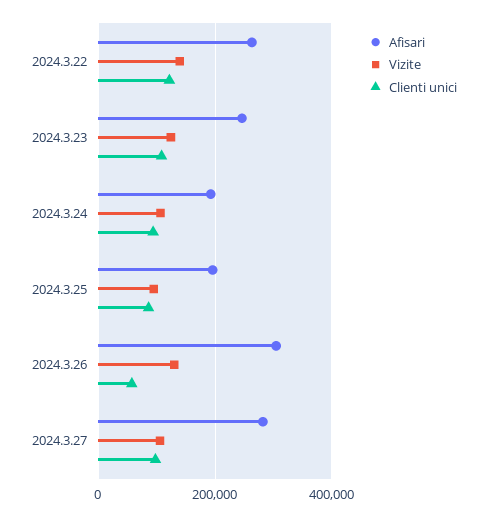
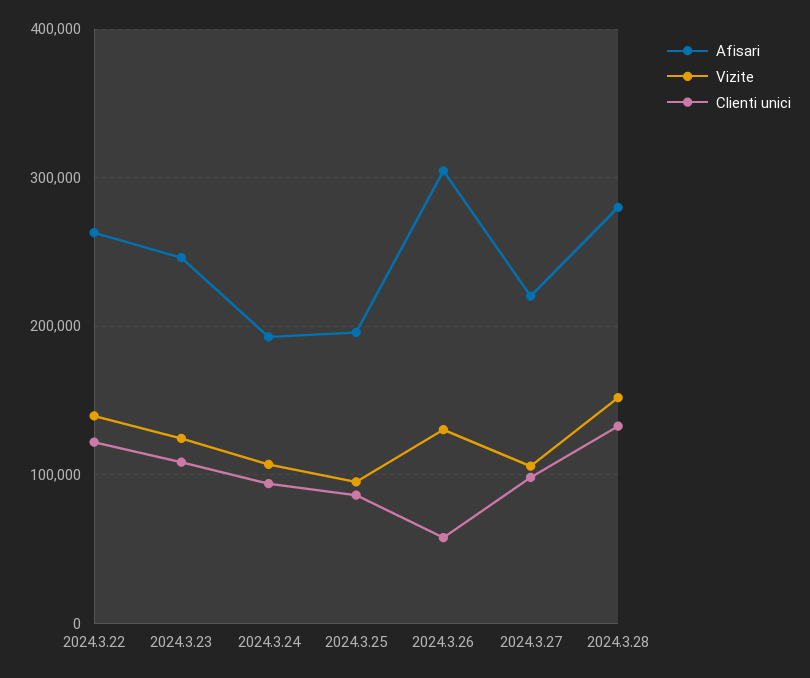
Afisari, 2024.3.27: 280000 -> 220000
Afisari, 2024.3.28: none -> 280000
Vizite, 2024.3.28: none -> 150000
Clienti unici, 2024.3.28: none -> 130000

